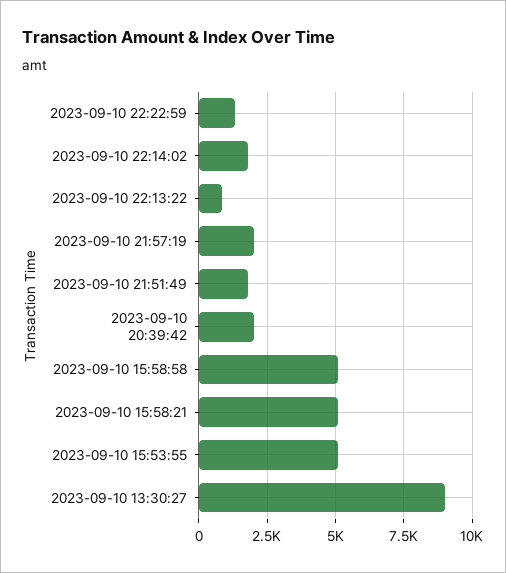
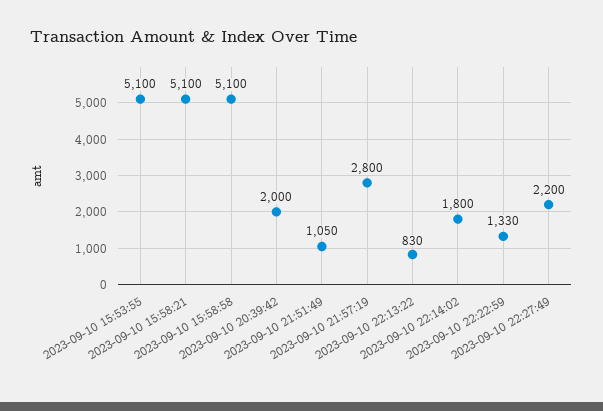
2023-09-10 21:57:19: 2000 -> 2800
2023-09-10 21:51:49: 1750 -> 1050
2023-09-10 13:30:27: 9000 -> none
2023-09-10 22:27:49: none -> 2200

